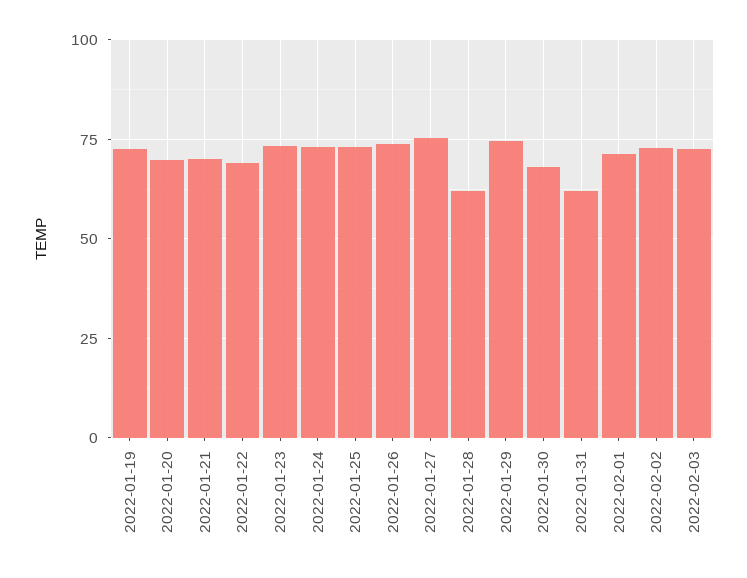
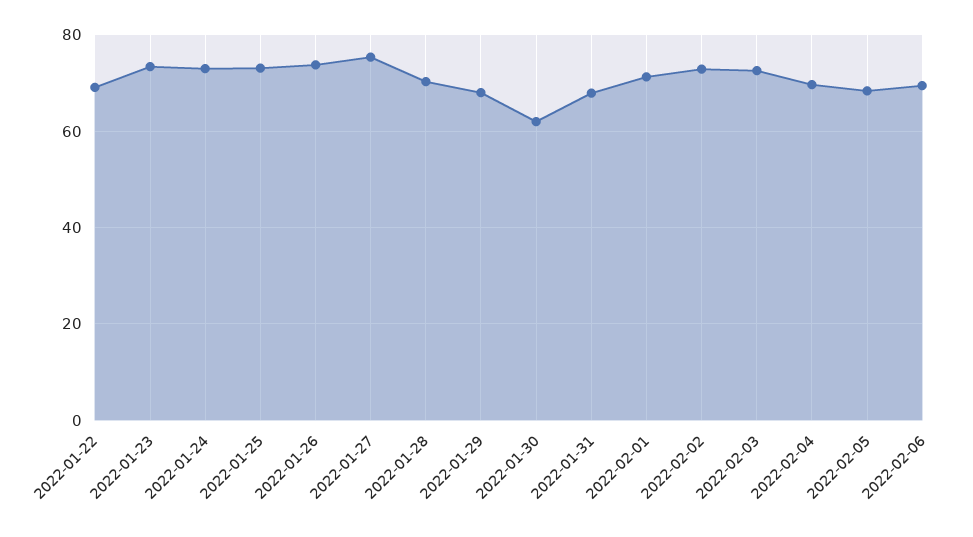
2022-01-19: 72.5 -> none
2022-01-20: 70 -> none
2022-01-21: 70 -> none
2022-01-28: 62.5 -> 70
2022-01-29: 75 -> 68
2022-01-30: 67.5 -> 62
2022-01-31: 62.5 -> 68
2022-02-04: none -> 70
2022-02-05: none -> 68
2022-02-06: none -> 70

